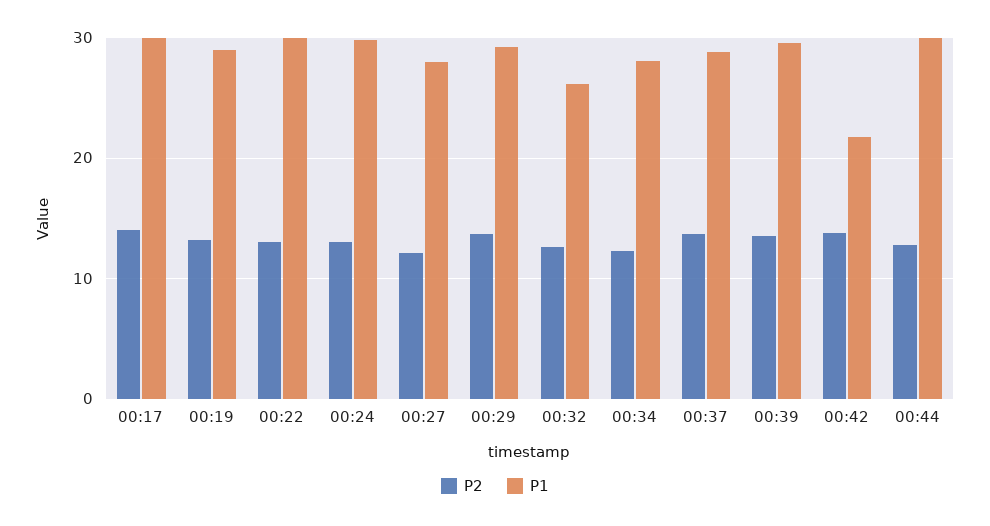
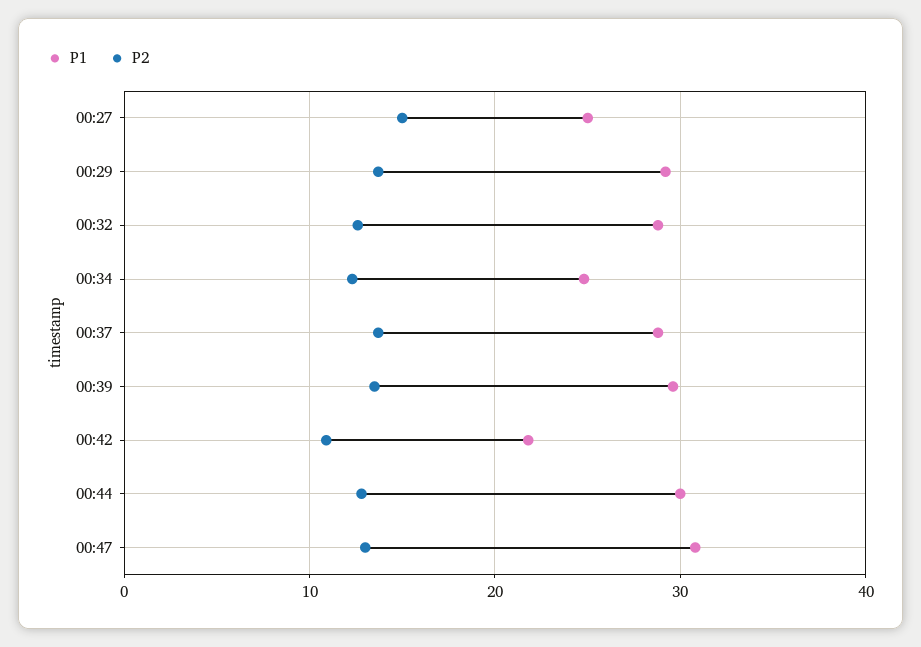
P2, 00:17: 14 -> none
P1, 00:17: 30 -> none
P2, 00:19: 13 -> none
P1, 00:19: 29 -> none
P2, 00:22: 13 -> none
P1, 00:22: 30 -> none
P2, 00:24: 13 -> none
P1, 00:24: 30 -> none
P2, 00:27: 12 -> 15
P1, 00:27: 28 -> 25
P1, 00:32: 26 -> 29
P1, 00:34: 28 -> 25
P2, 00:42: 14 -> 11
P1, 00:47: none -> 31
P2, 00:47: none -> 13

